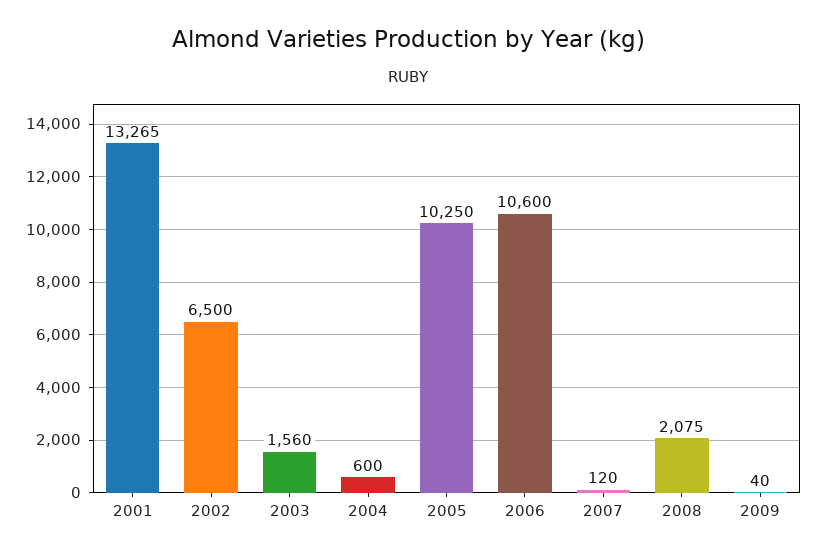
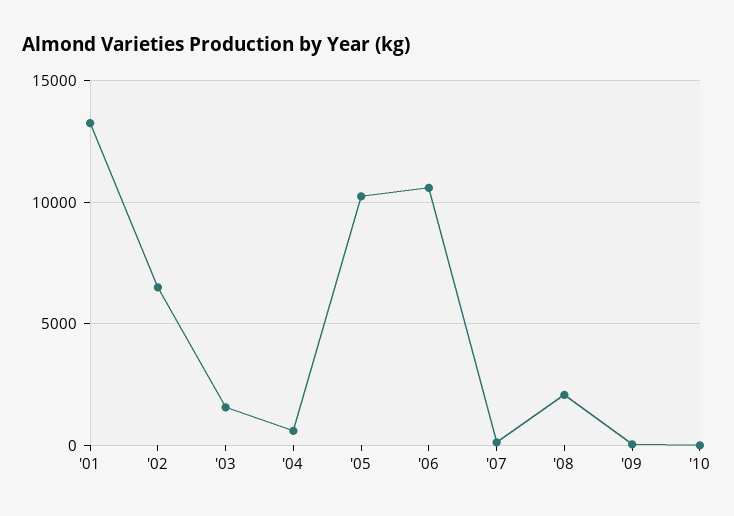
'10: none -> 0

